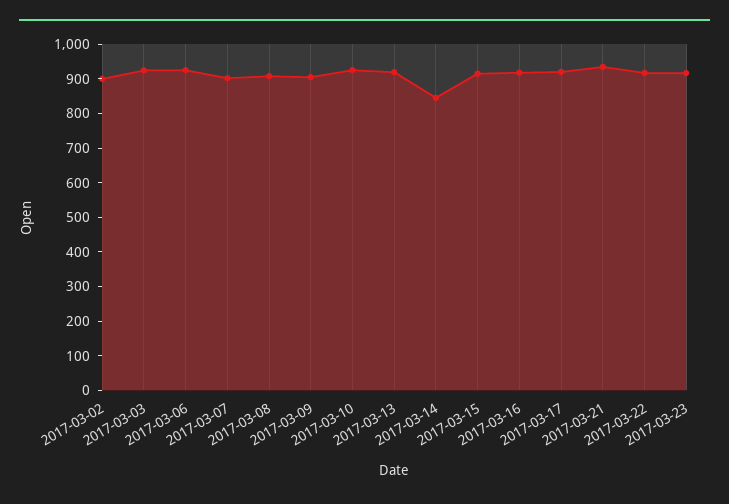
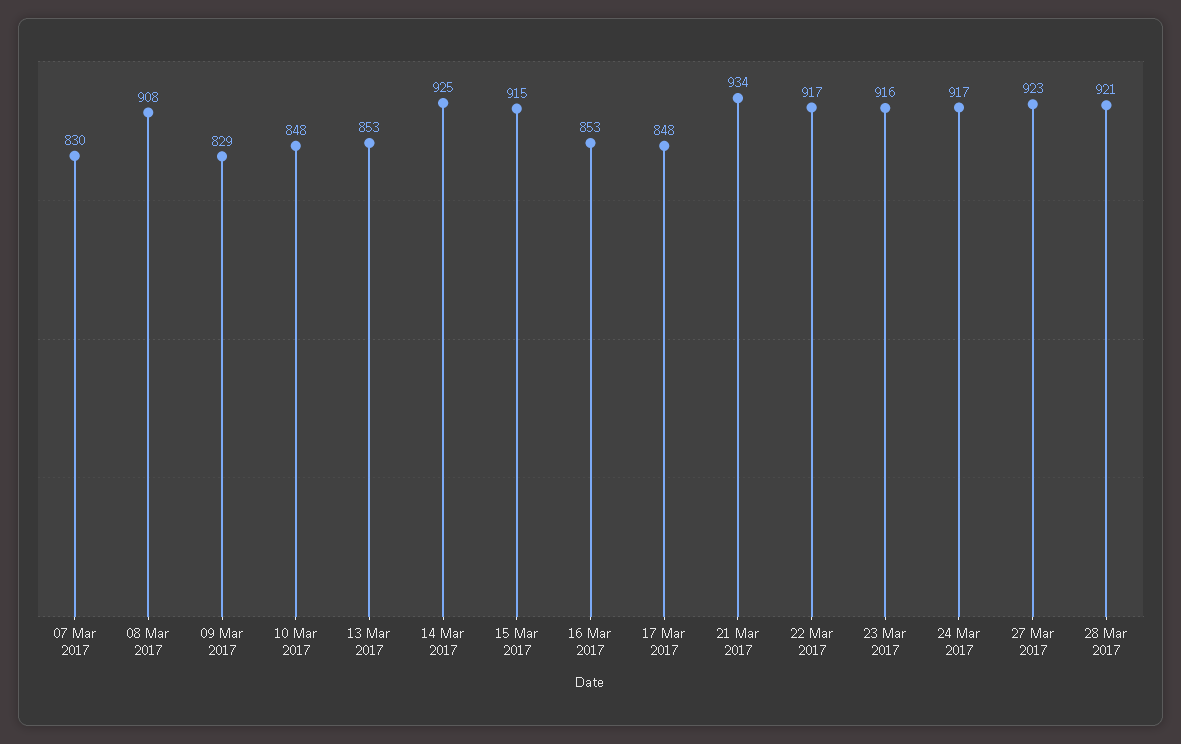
2017-03-02: 900 -> none
2017-03-03: 925 -> none
2017-03-06: 925 -> none
2017-03-07: 900 -> 830
2017-03-09: 900 -> 829
2017-03-10: 925 -> 848
2017-03-13: 925 -> 853
2017-03-14: 850 -> 925
2017-03-16: 925 -> 853
2017-03-17: 925 -> 848
24 Mar 2017: none -> 917
27 Mar 2017: none -> 923
28 Mar 2017: none -> 921

